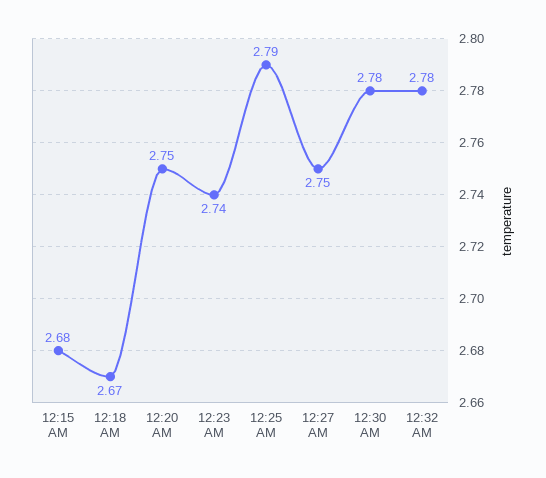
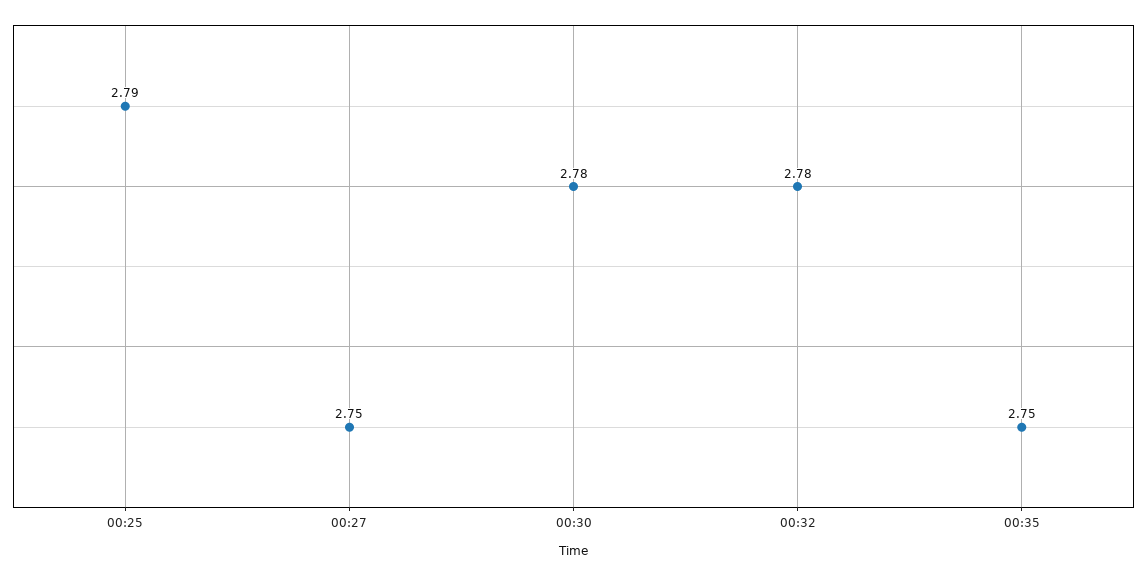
12:15 AM: 2.68 -> none
12:18 AM: 2.67 -> none
12:20 AM: 2.75 -> none
12:23 AM: 2.74 -> none
00:35: none -> 2.75

